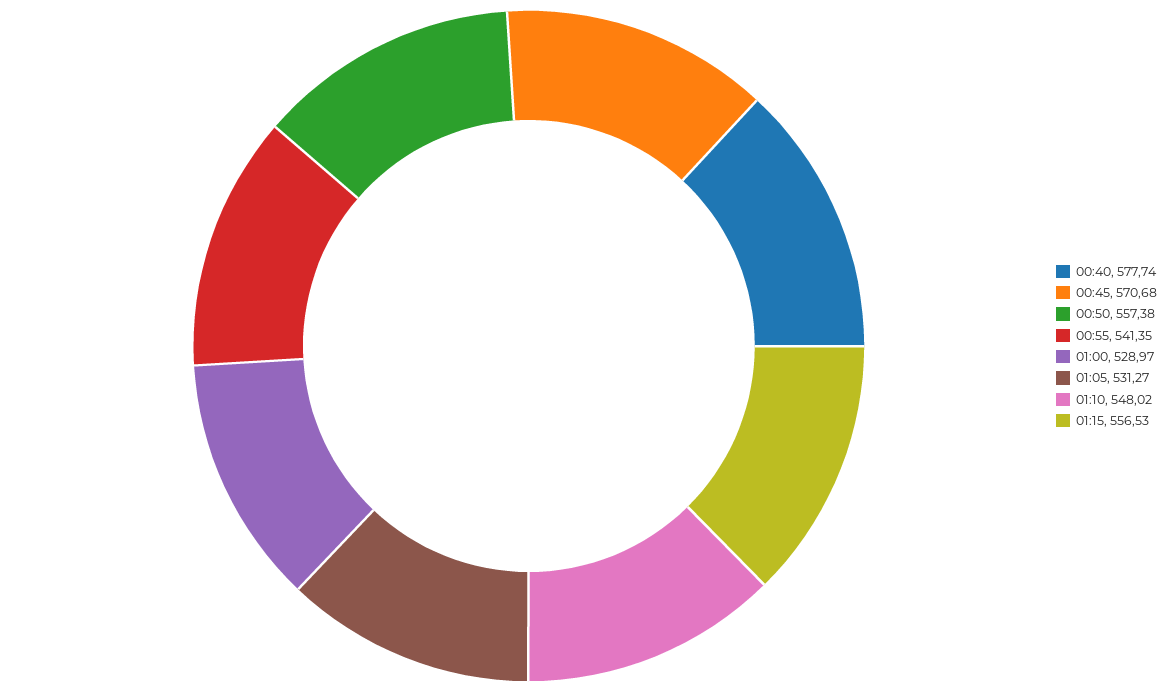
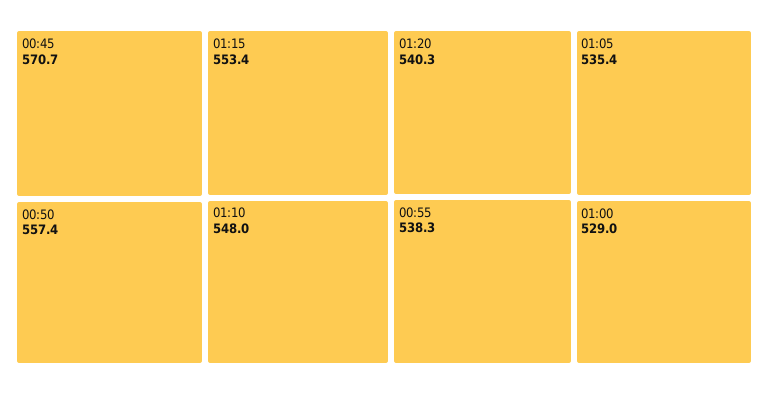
00:40: 577.74 -> none
00:55: 541.35 -> 538.3
01:05: 531.27 -> 535.4
01:15: 556.53 -> 553.4
01:20: none -> 540.3

